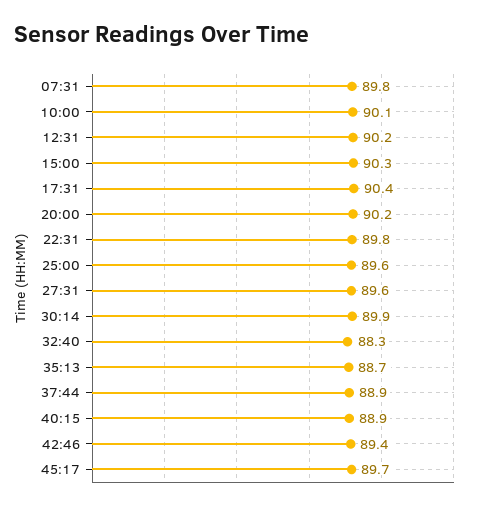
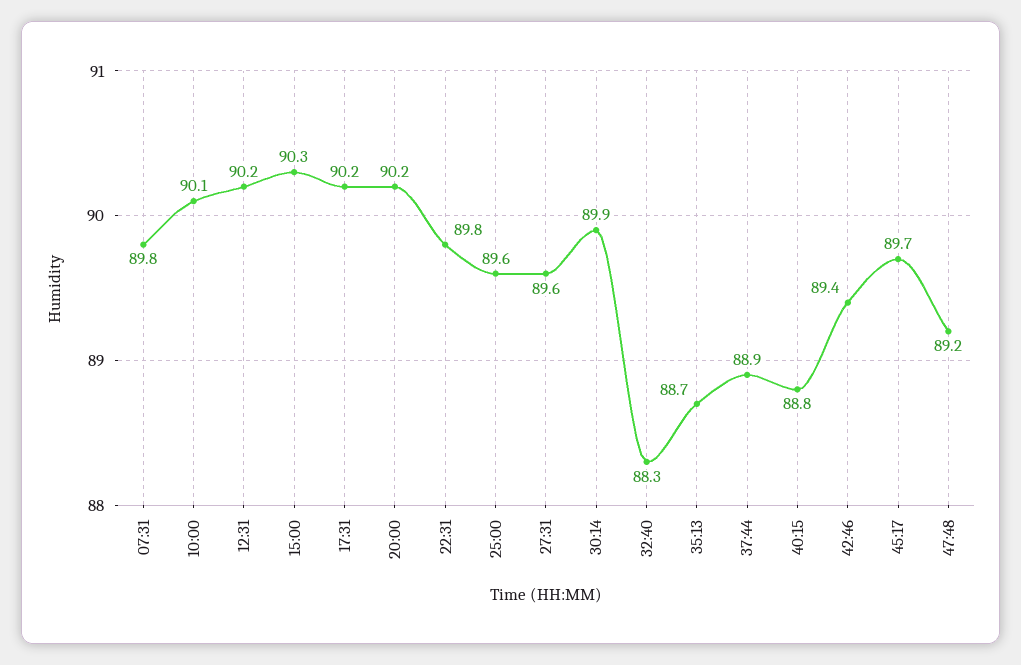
17:31: 90.4 -> 90.2
40:15: 88.9 -> 88.8
47:48: none -> 89.2

